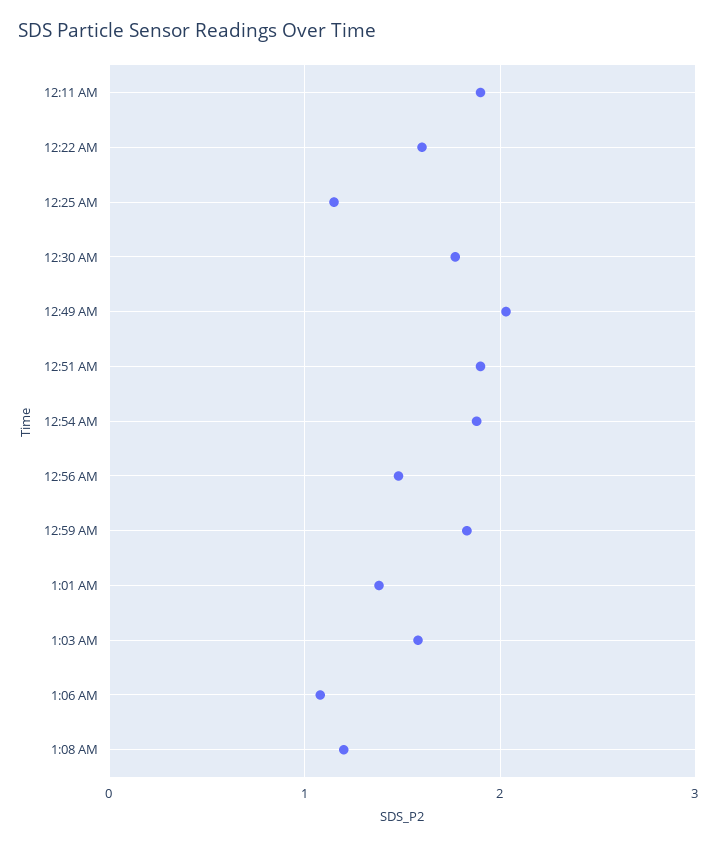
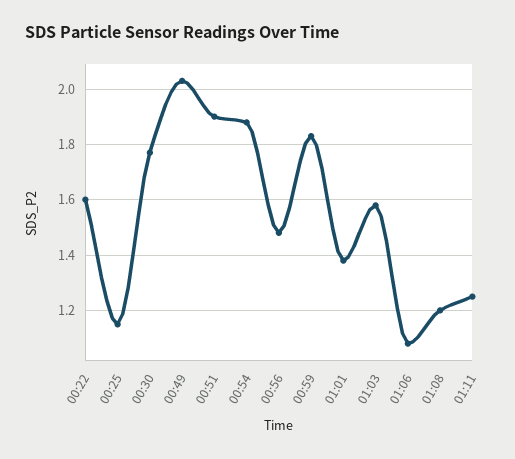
12:11 AM: 1.9 -> none
01:11: none -> 1.25

